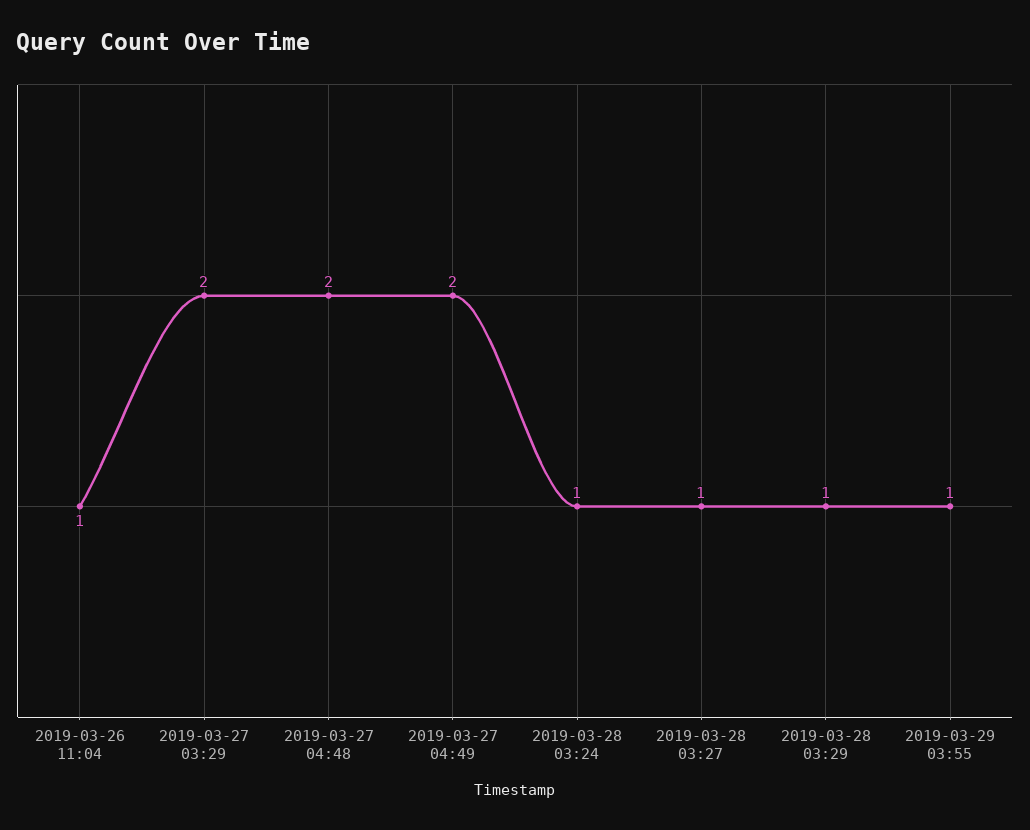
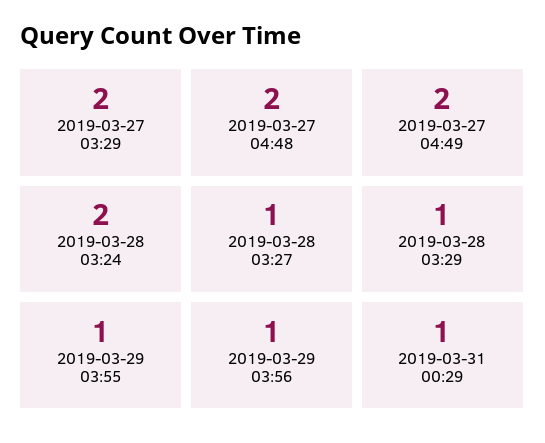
2019-03-26 11:04: 1 -> none
2019-03-28 03:24: 1 -> 2
2019-03-29 03:56: none -> 1
2019-03-31 00:29: none -> 1

